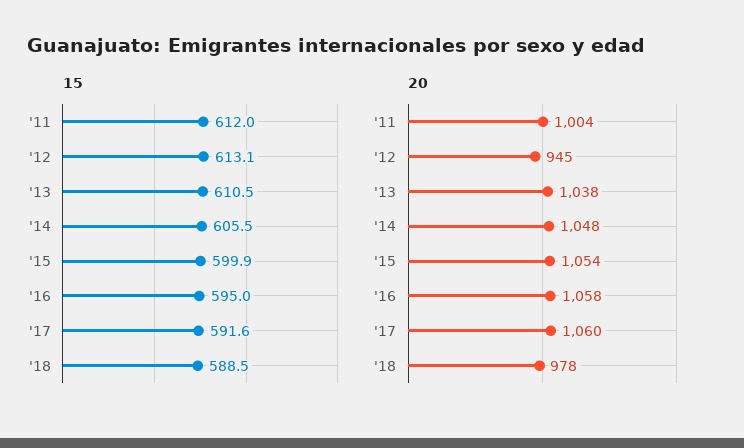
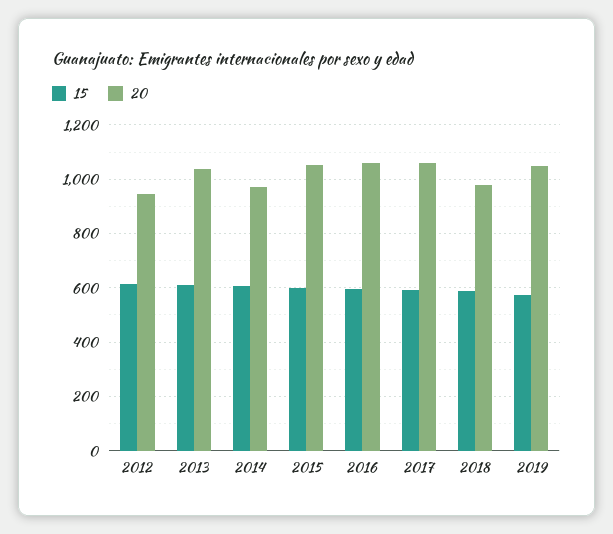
15, '11: 612 -> none
20, '11: 1004 -> none
20, '14: 1048 -> 975
15, 2019: none -> 575
20, 2019: none -> 1050

